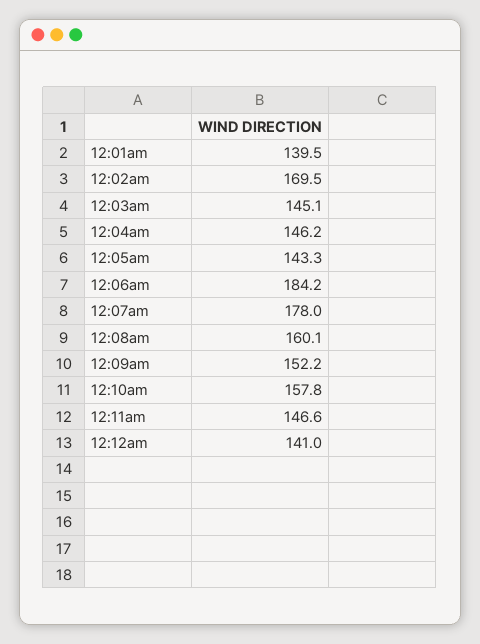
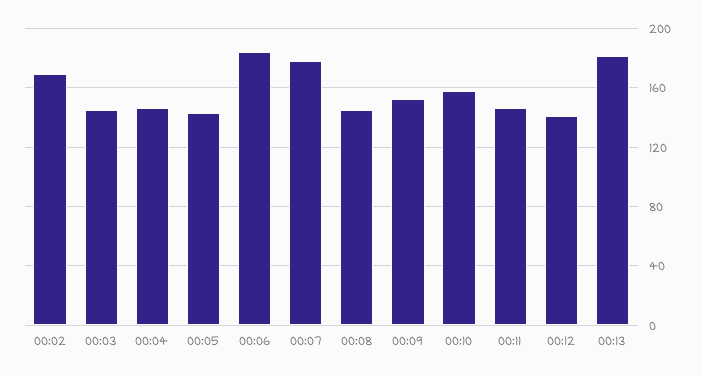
12:01am: 139.5 -> none
12:08am: 160.1 -> 145
00:13: none -> 180

